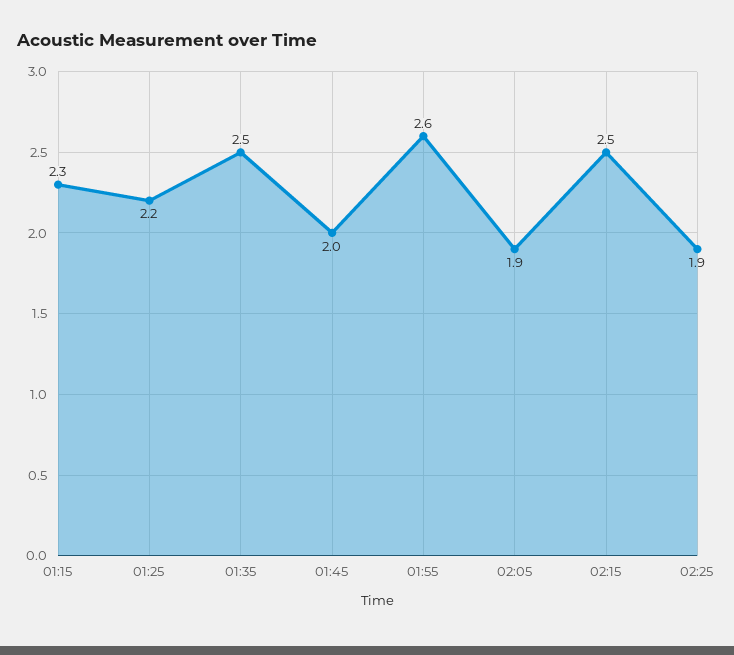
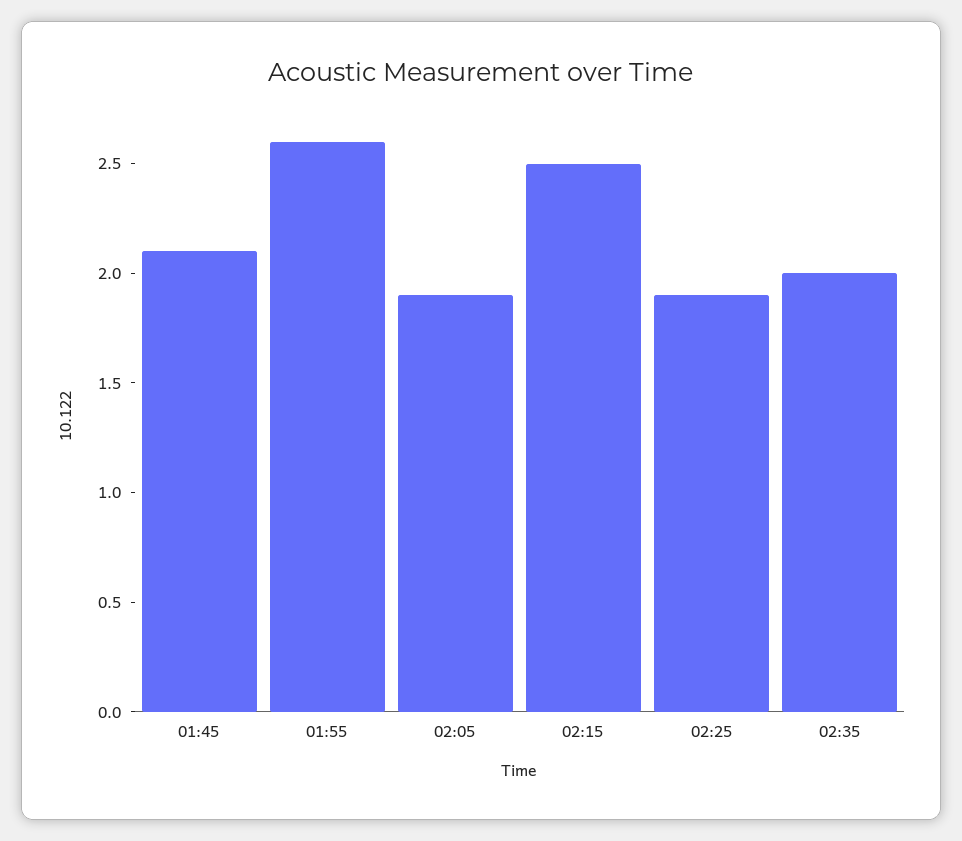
01:15: 2.3 -> none
01:25: 2.2 -> none
01:35: 2.5 -> none
01:45: 2 -> 2.1
02:35: none -> 2

